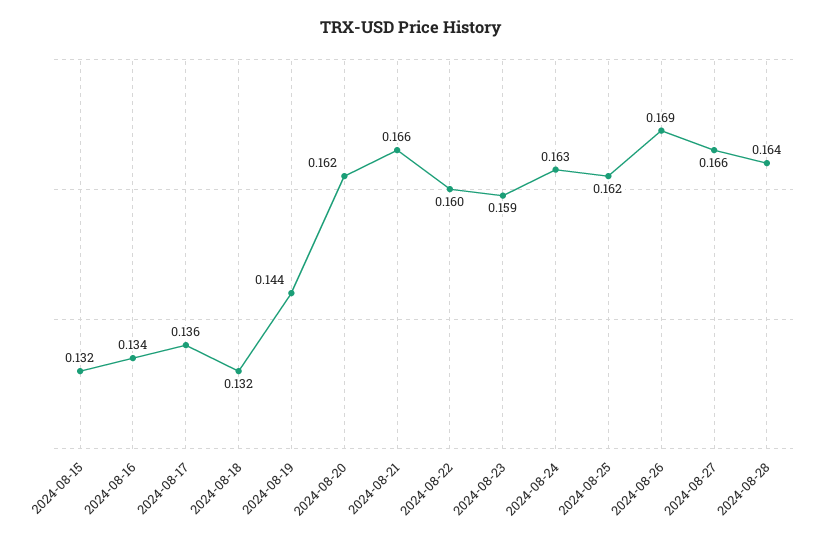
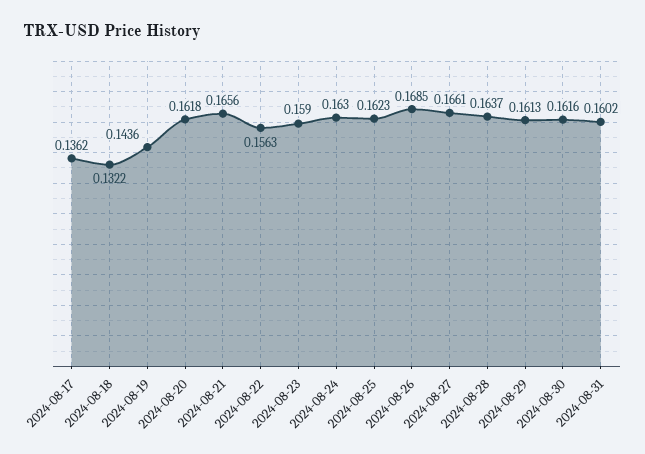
2024-08-15: 0.132 -> none
2024-08-16: 0.134 -> none
2024-08-22: 0.16 -> 0.1563
2024-08-29: none -> 0.1613
2024-08-30: none -> 0.1616
2024-08-31: none -> 0.1602

